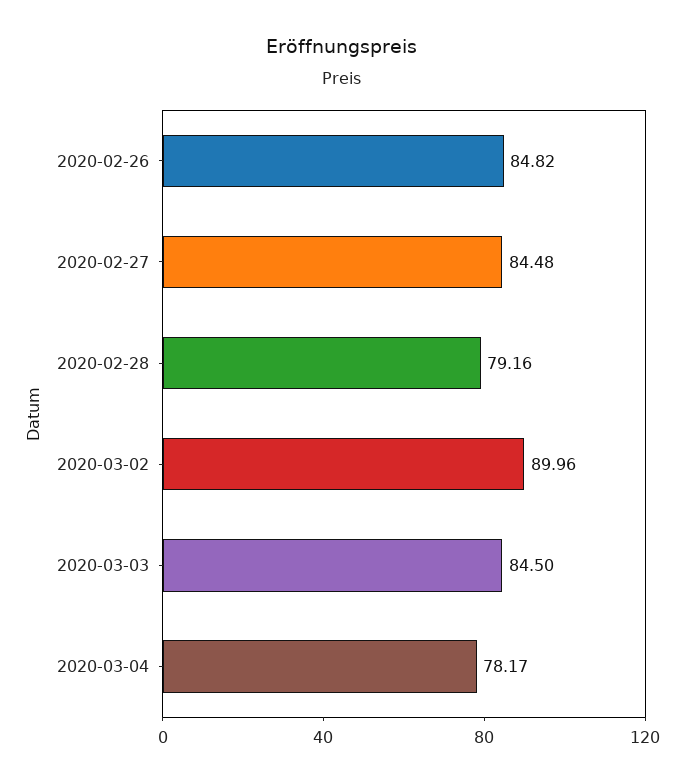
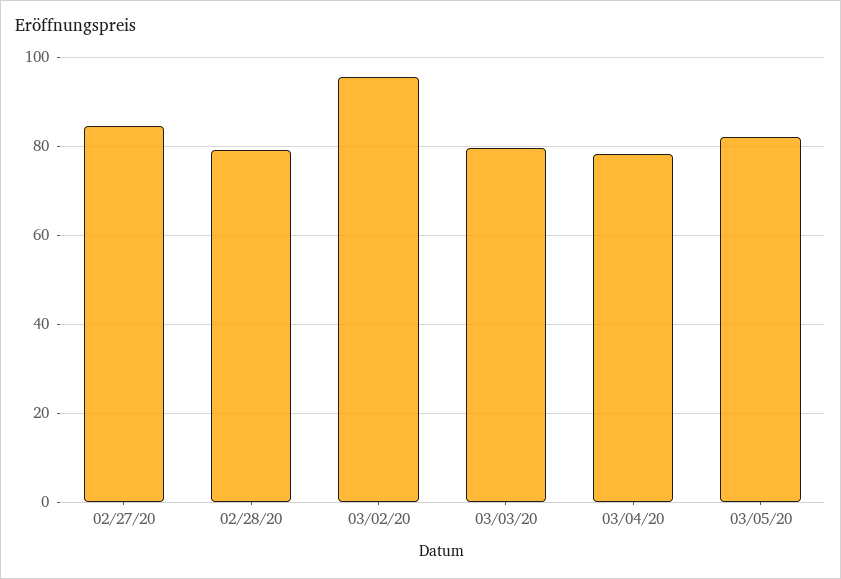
2020-02-26: 84.82 -> none
2020-03-02: 89.96 -> 96
2020-03-03: 84.5 -> 80
03/05/20: none -> 82

